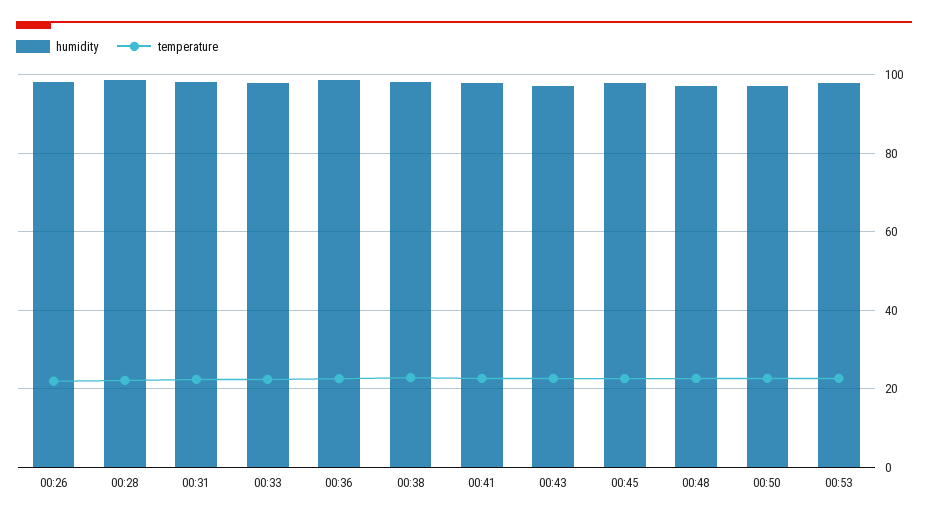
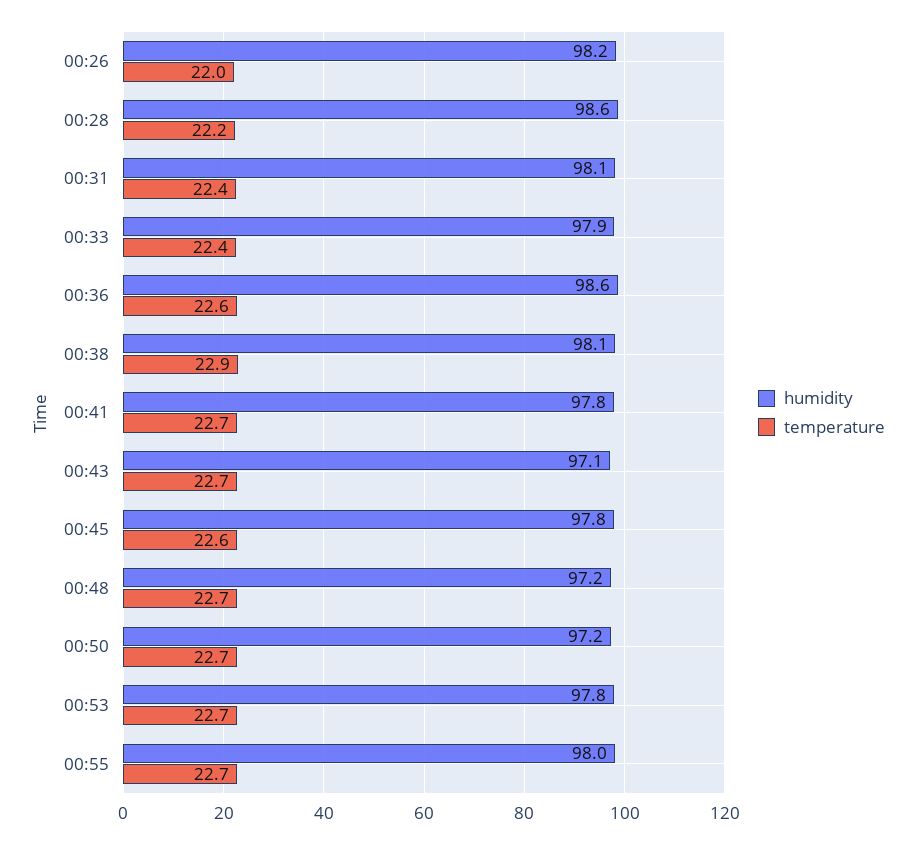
humidity, 00:55: none -> 98
temperature, 00:55: none -> 22.7

